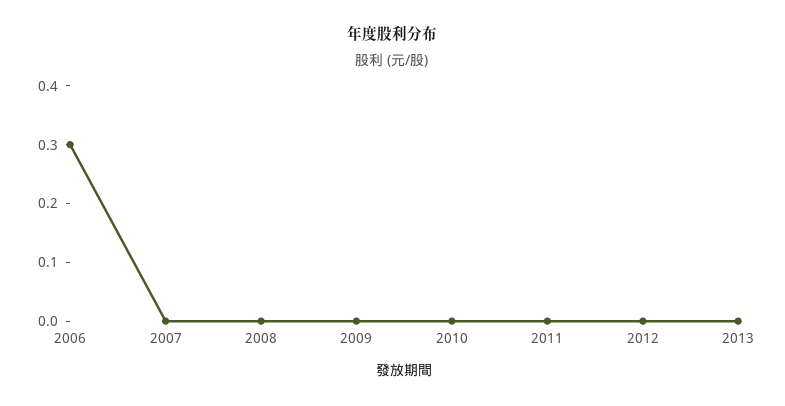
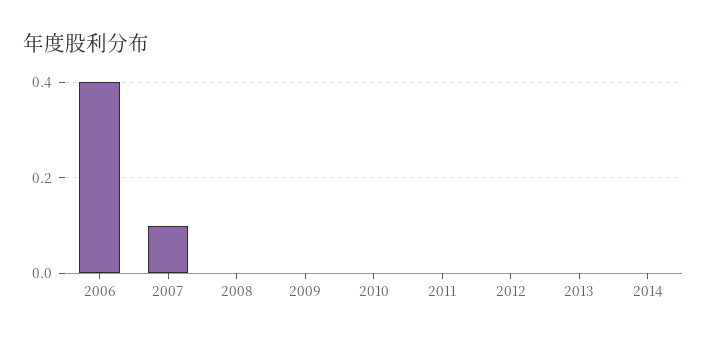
2006: 0.3 -> 0.4
2007: 0 -> 0.1
2014: none -> 0

